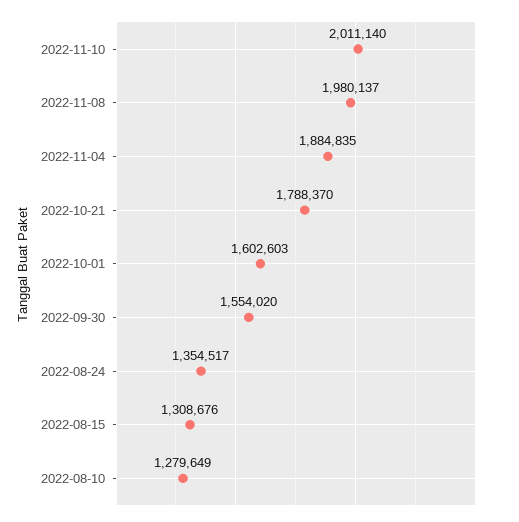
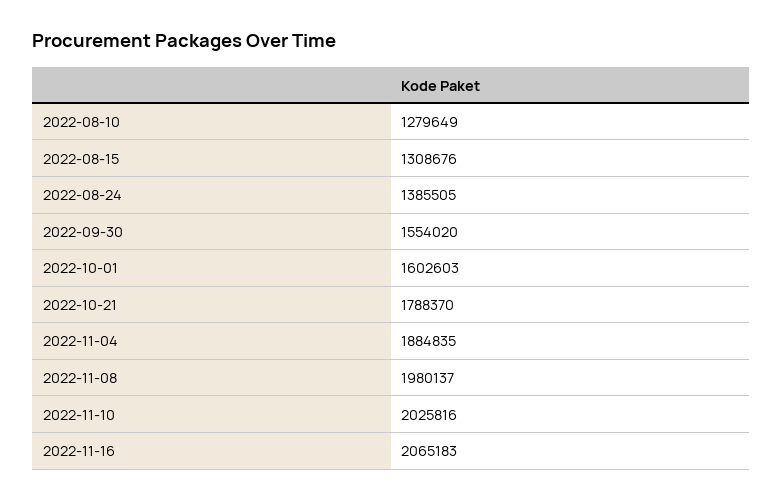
2022-11-10: 2011140 -> 2025816
2022-08-24: 1354517 -> 1385505
2022-11-16: none -> 2065183

